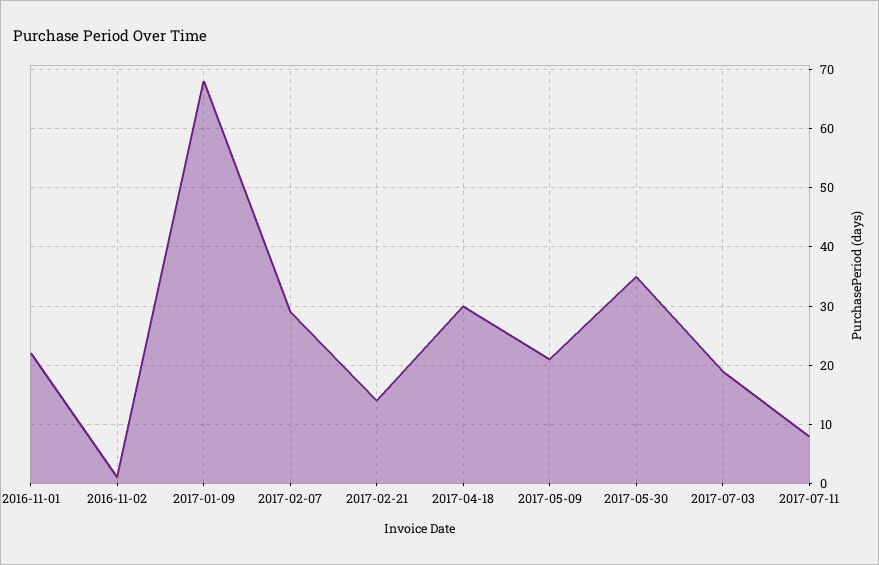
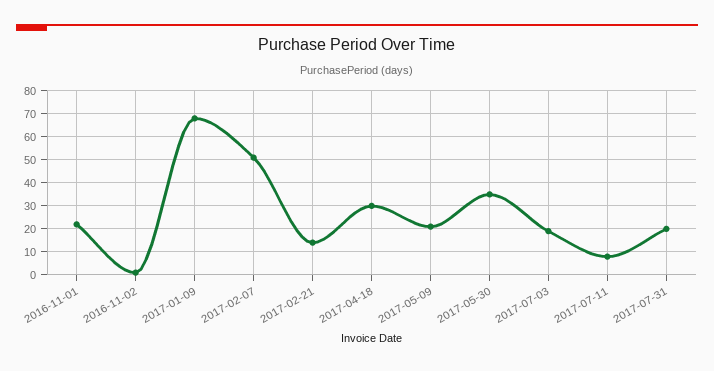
2017-02-07: 30 -> 50
2017-07-31: none -> 20

